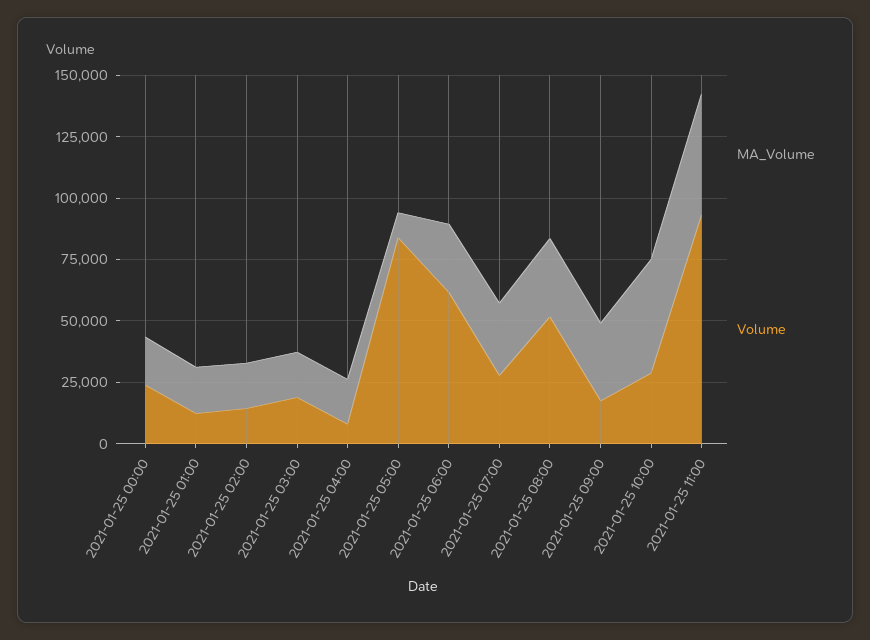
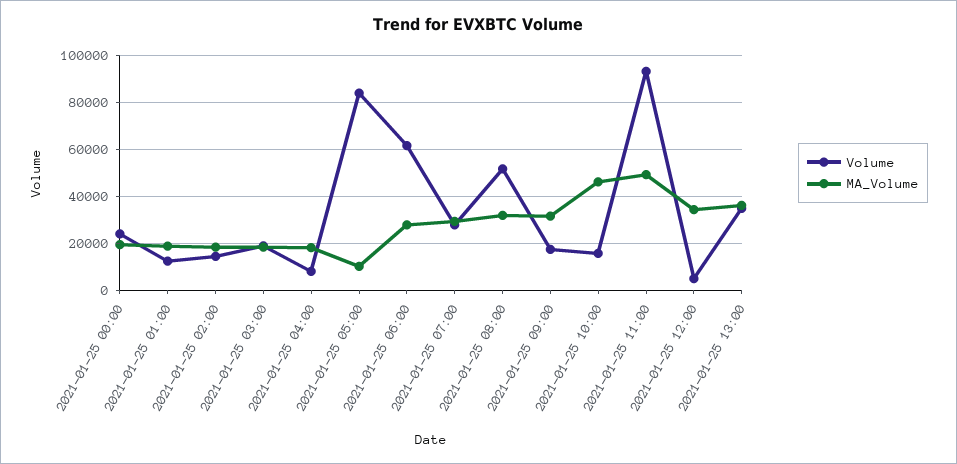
Volume, 2021-01-25 10:00: 30000 -> 15000
Volume, 2021-01-25 12:00: none -> 5000
MA_Volume, 2021-01-25 12:00: none -> 35000
Volume, 2021-01-25 13:00: none -> 35000
MA_Volume, 2021-01-25 13:00: none -> 35000

